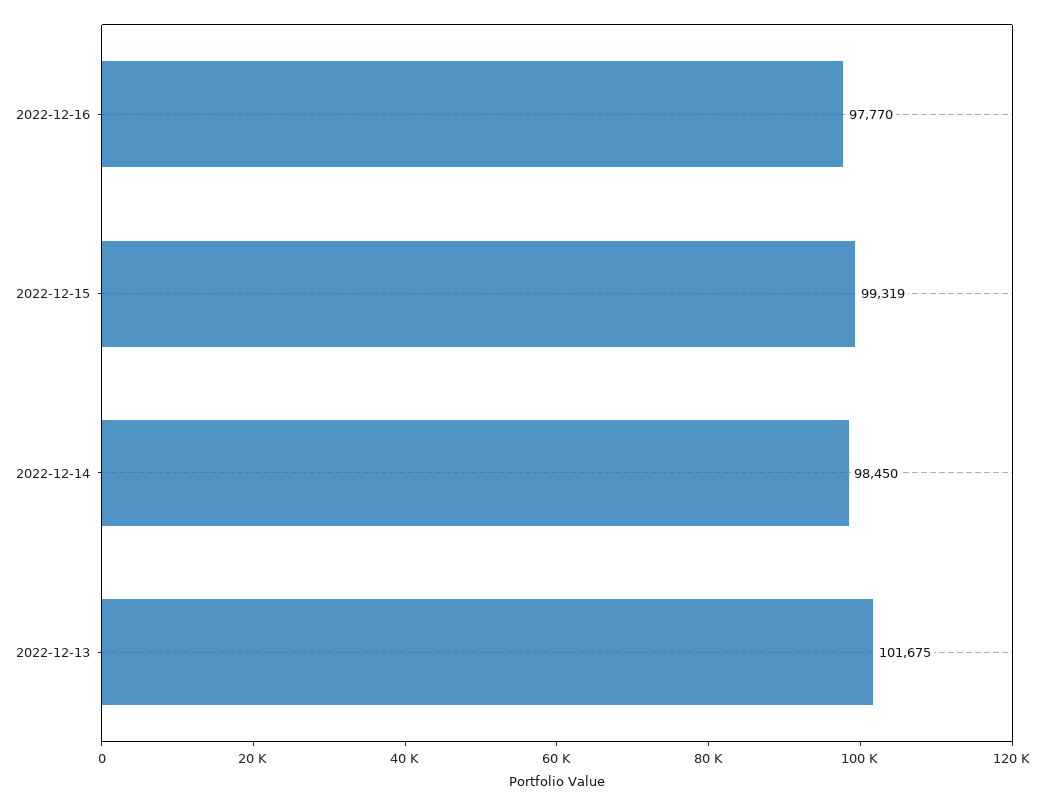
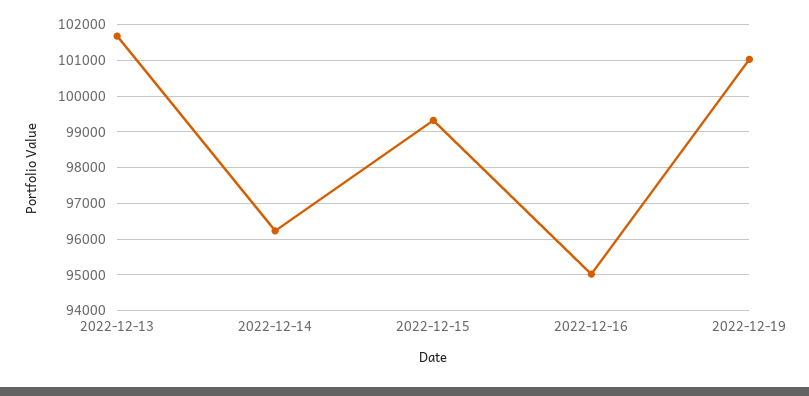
2022-12-16: 97770 -> 95000
2022-12-14: 98450 -> 96200
2022-12-19: none -> 101000

